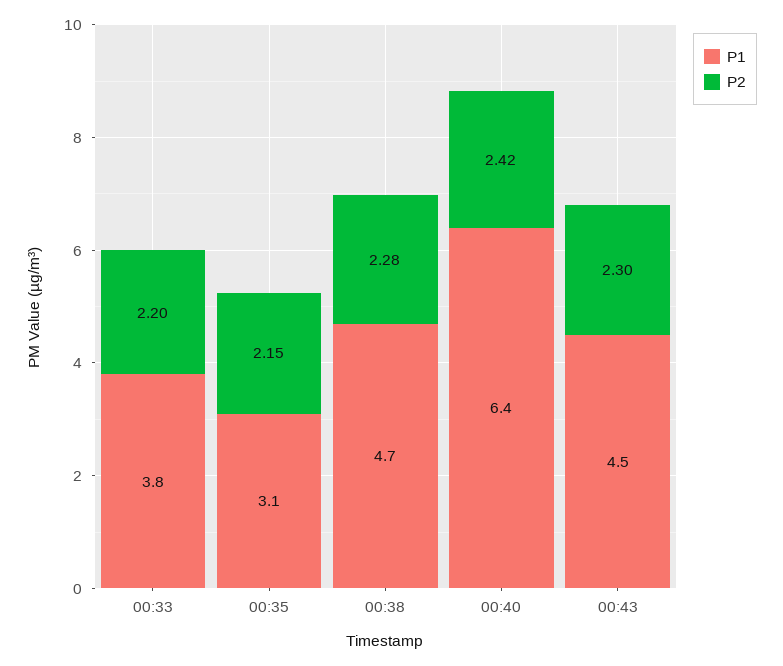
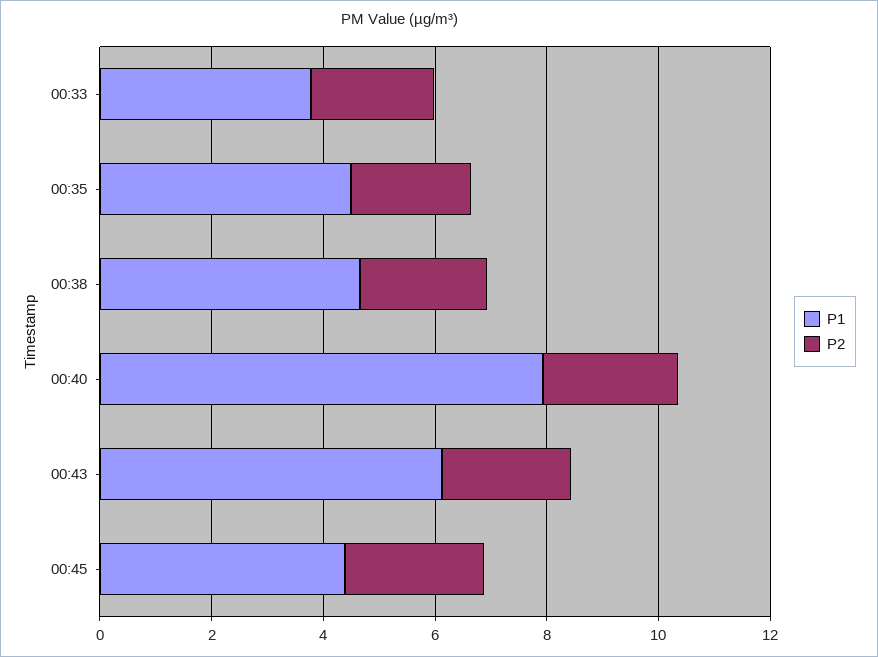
P1, 00:35: 3.1 -> 4.5
P1, 00:40: 6.4 -> 8
P1, 00:43: 4.5 -> 6
P1, 00:45: none -> 4.5
P2, 00:45: none -> 2.5

